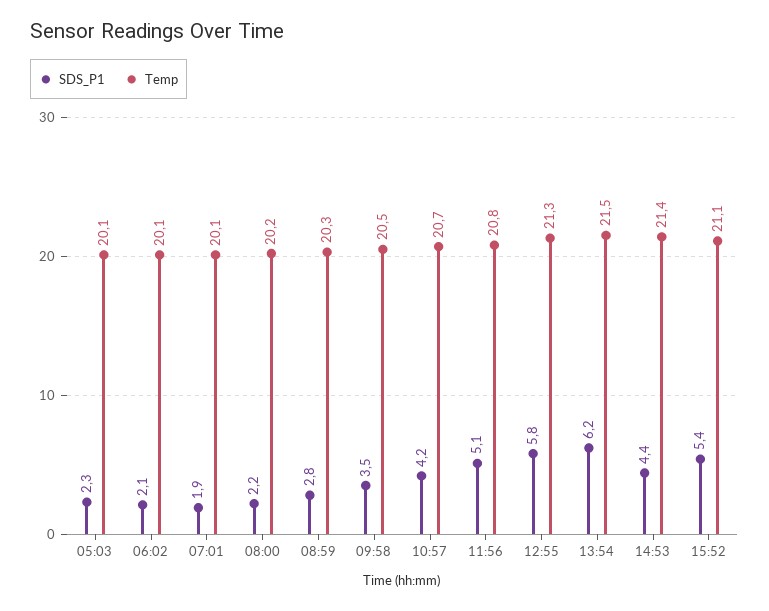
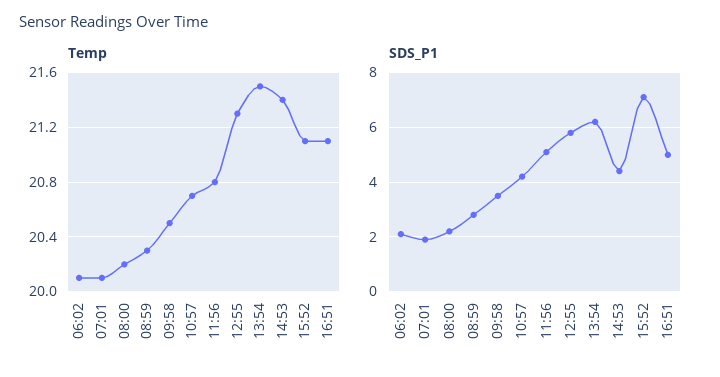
SDS_P1, 05:03: 2.3 -> none
Temp, 05:03: 20.1 -> none
SDS_P1, 15:52: 5.4 -> 7
Temp, 16:51: none -> 21.1
SDS_P1, 16:51: none -> 5

